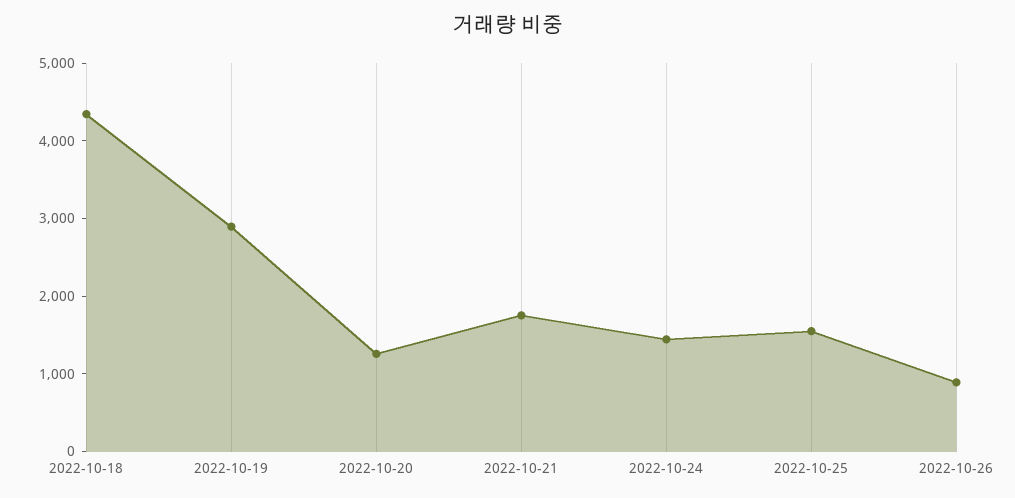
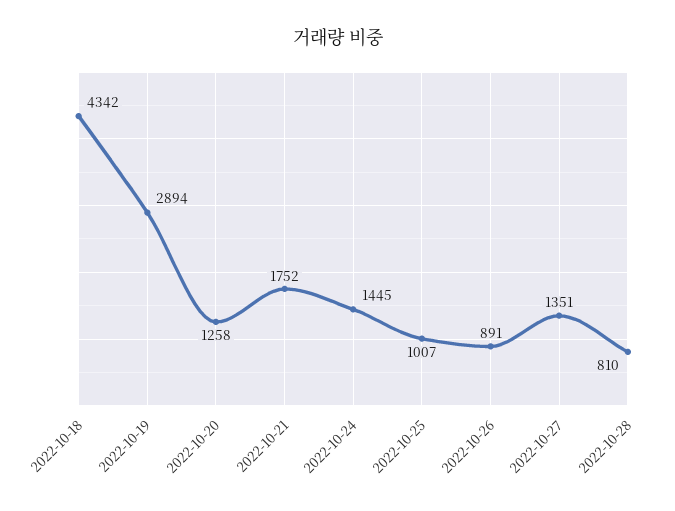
2022-10-25: 1600 -> 1007
2022-10-27: none -> 1351
2022-10-28: none -> 810

